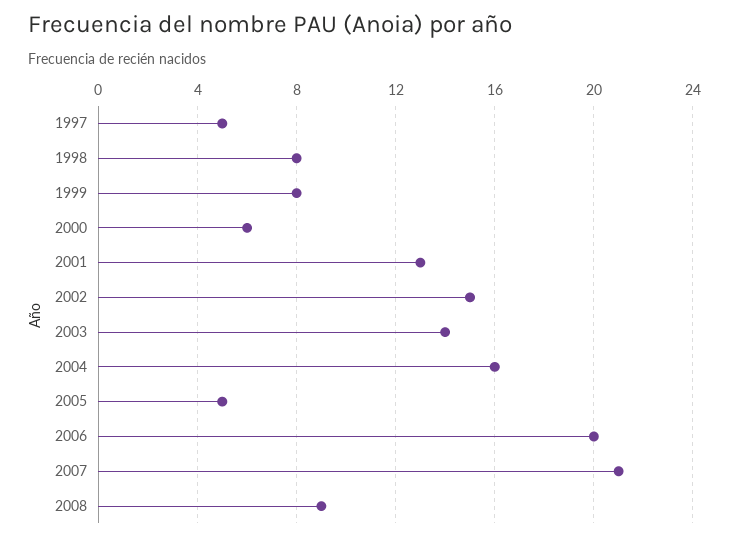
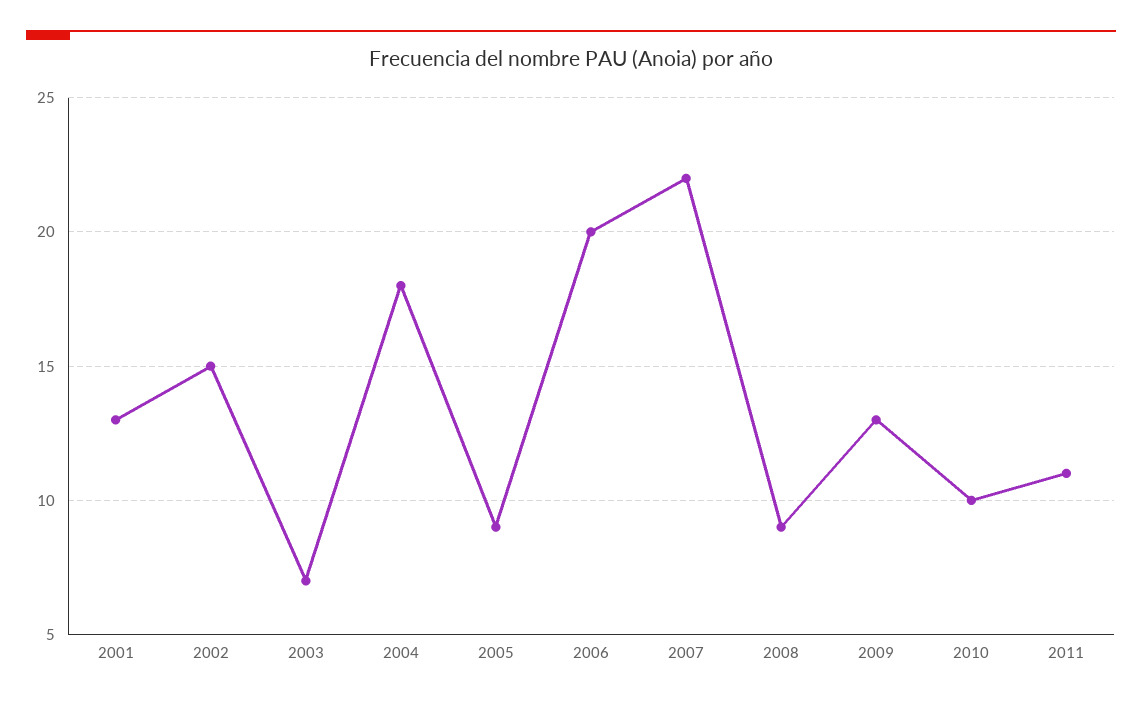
1997: 5 -> none
1998: 8 -> none
1999: 8 -> none
2000: 6 -> none
2003: 14 -> 7
2004: 16 -> 18
2005: 5 -> 9
2007: 21 -> 22
2009: none -> 13
2010: none -> 10
2011: none -> 11

